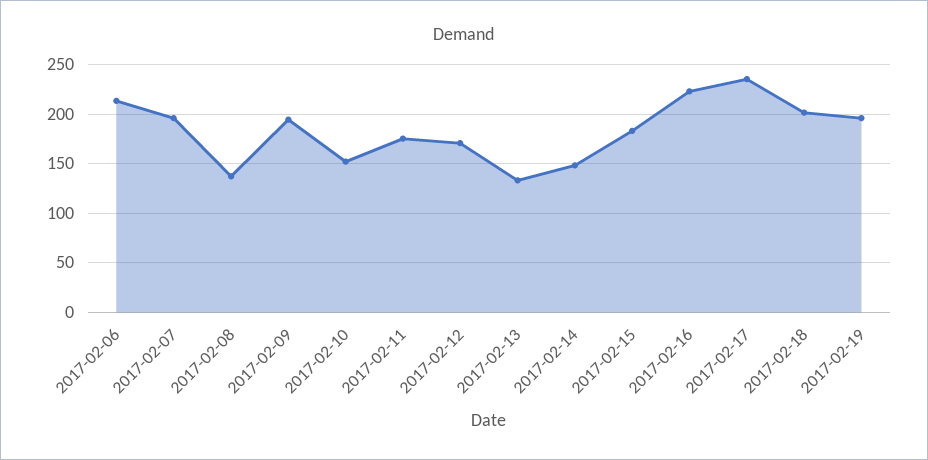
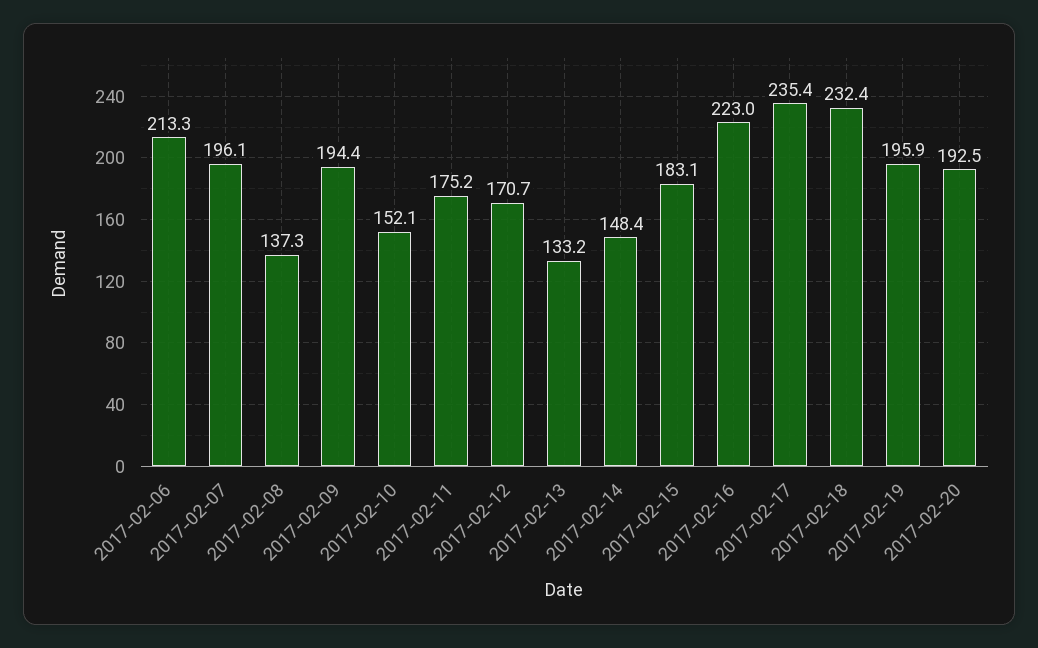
2017-02-18: 200 -> 232.4
2017-02-20: none -> 192.5

